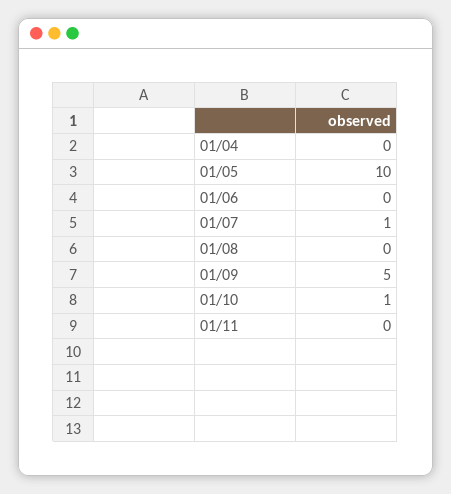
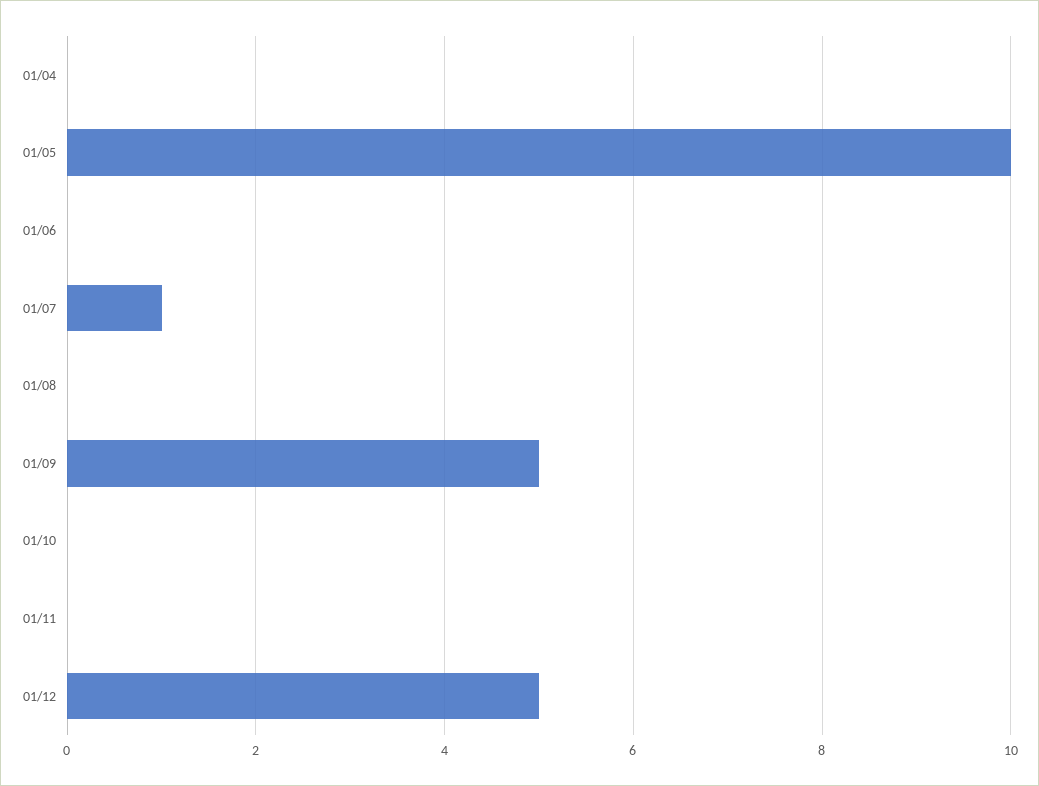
01/10: 1 -> 0
01/12: none -> 5

